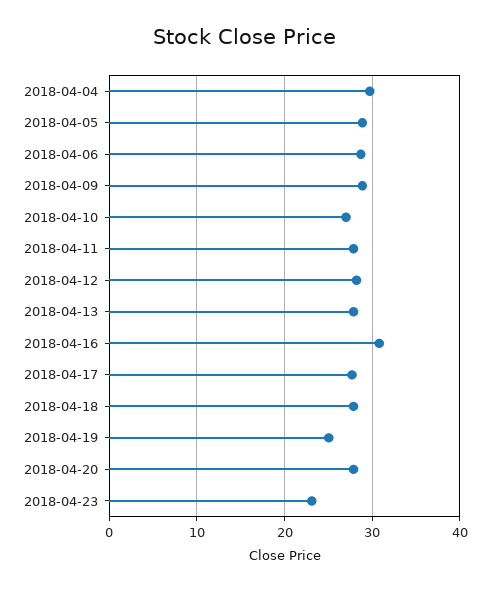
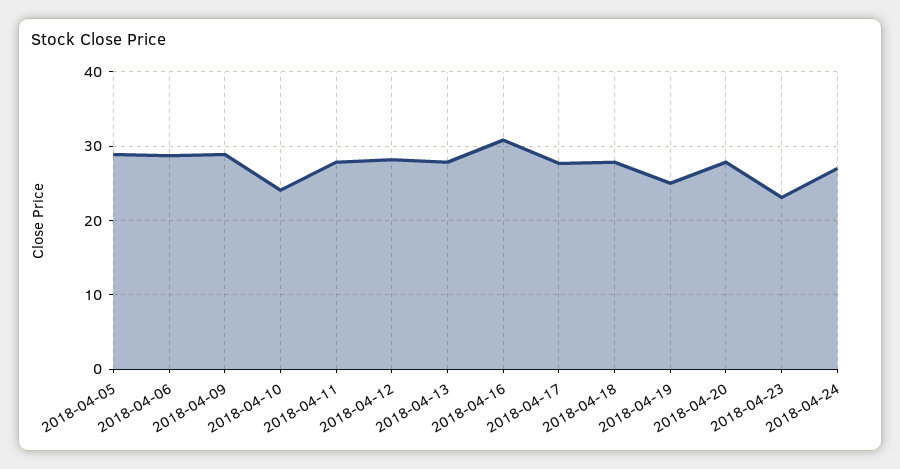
2018-04-04: 30 -> none
2018-04-10: 27 -> 24
2018-04-24: none -> 27

